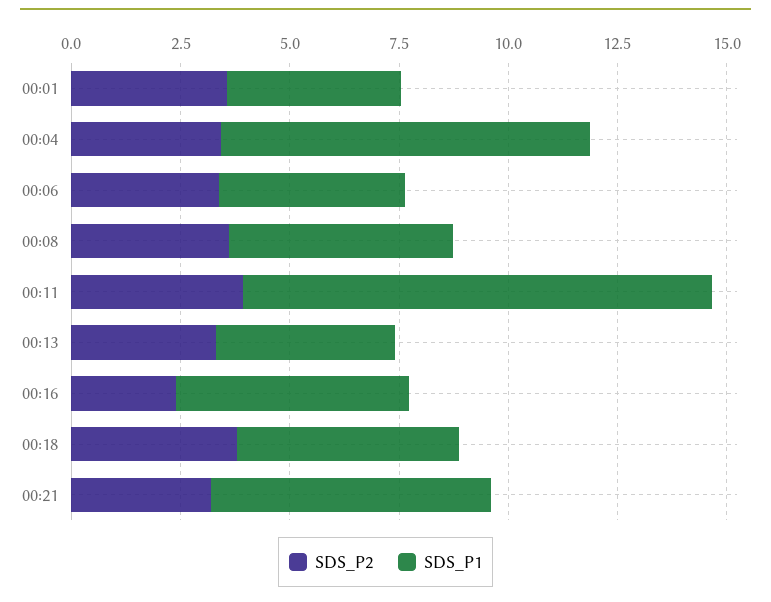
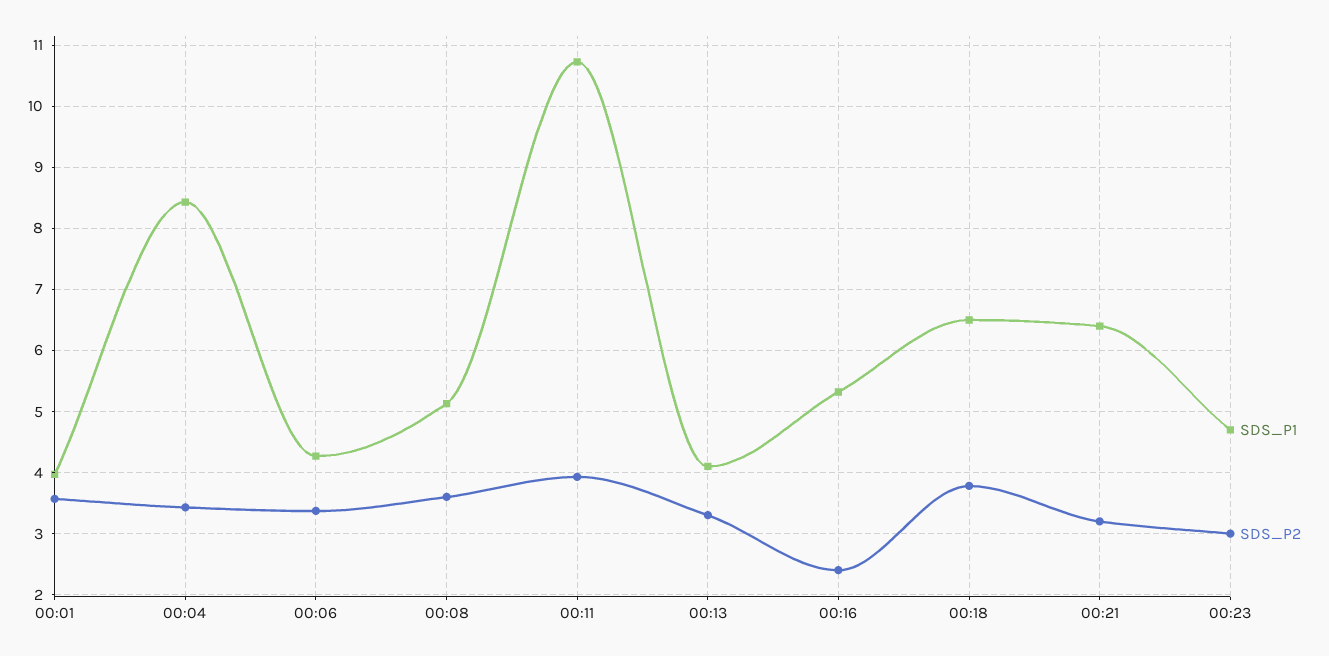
SDS_P1, 00:18: 5 -> 6.5
SDS_P1, 00:23: none -> 4.7
SDS_P2, 00:23: none -> 3

